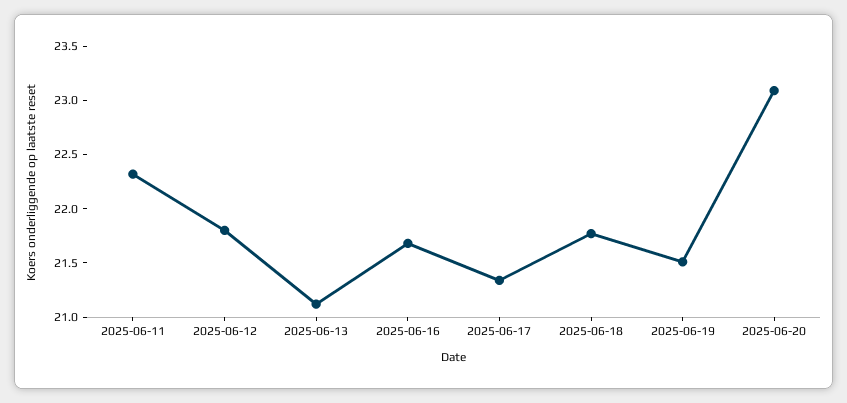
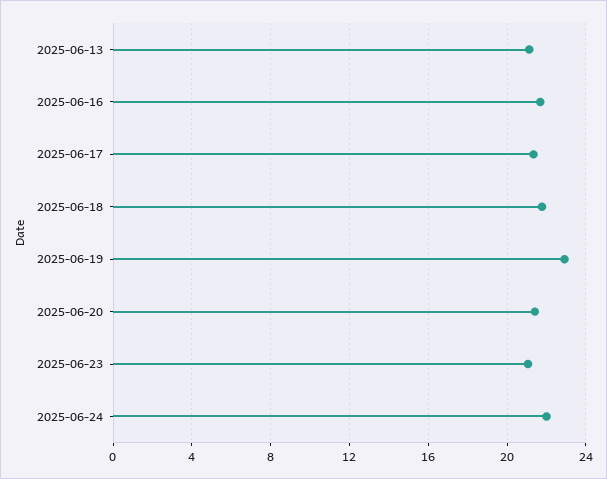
2025-06-11: 22.3 -> none
2025-06-12: 21.8 -> none
2025-06-19: 21.5 -> 23
2025-06-20: 23.1 -> 21.5
2025-06-23: none -> 21
2025-06-24: none -> 22

